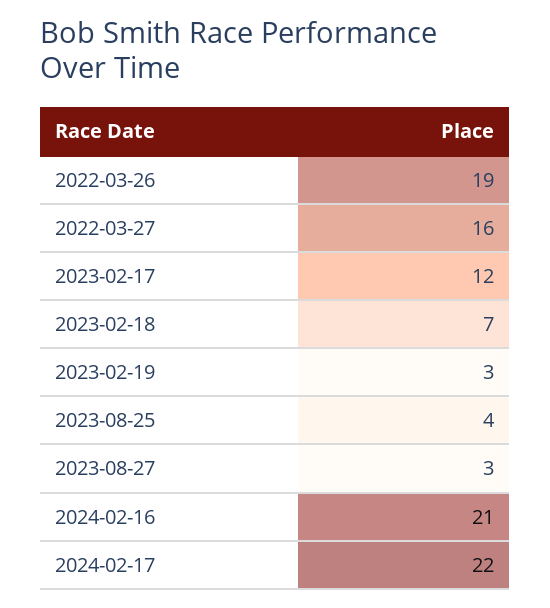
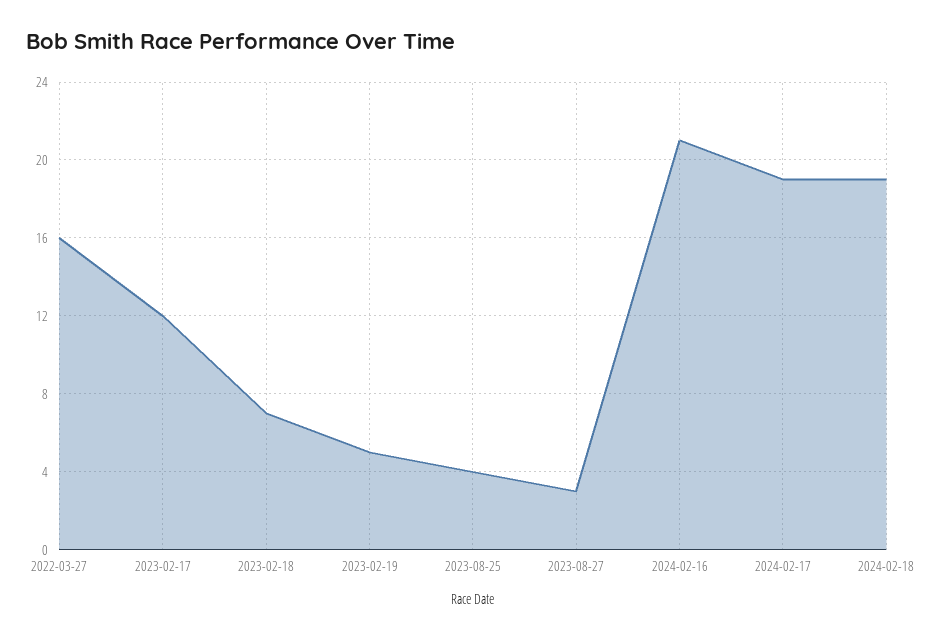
2022-03-26: 19 -> none
2023-02-19: 3 -> 5
2024-02-17: 22 -> 19
2024-02-18: none -> 19

